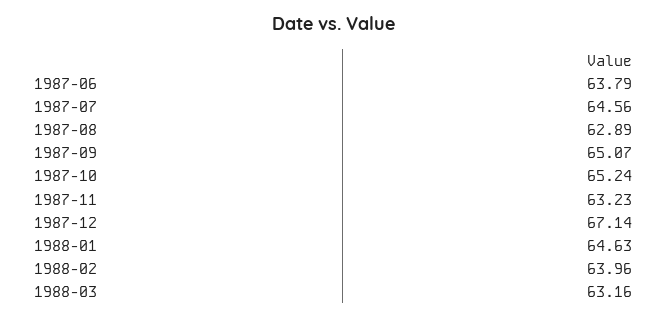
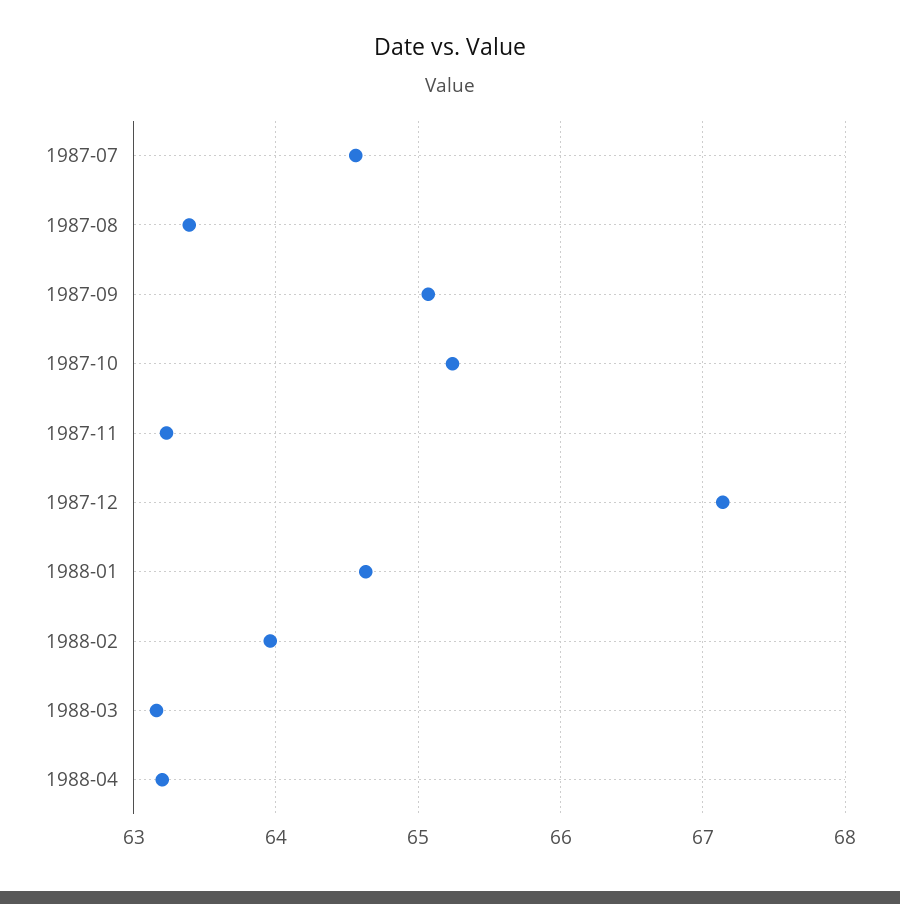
1987-06: 63.79 -> none
1987-08: 62.89 -> 63.4
1988-04: none -> 63.2

